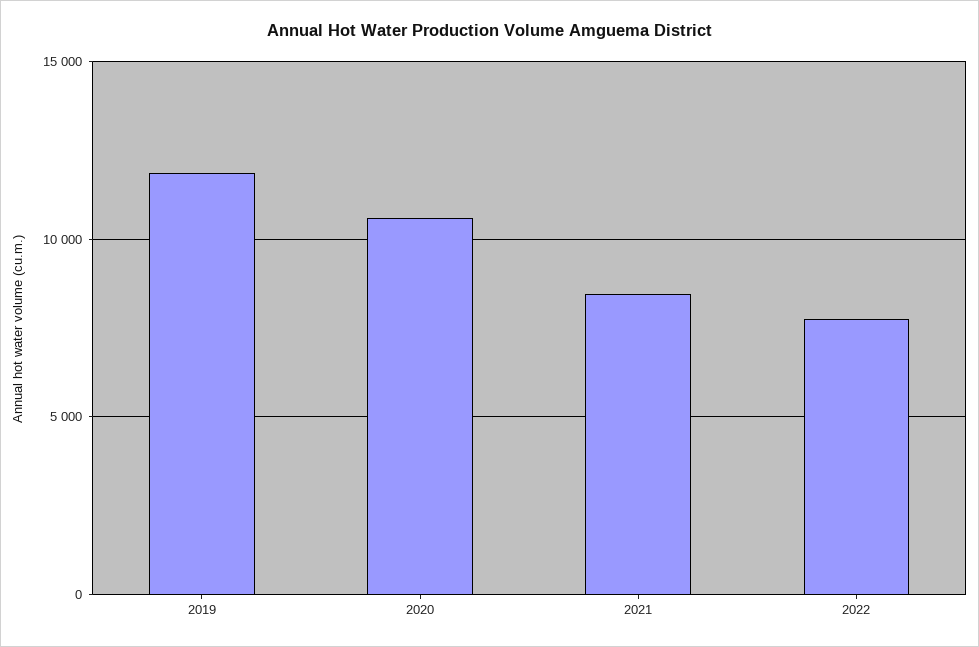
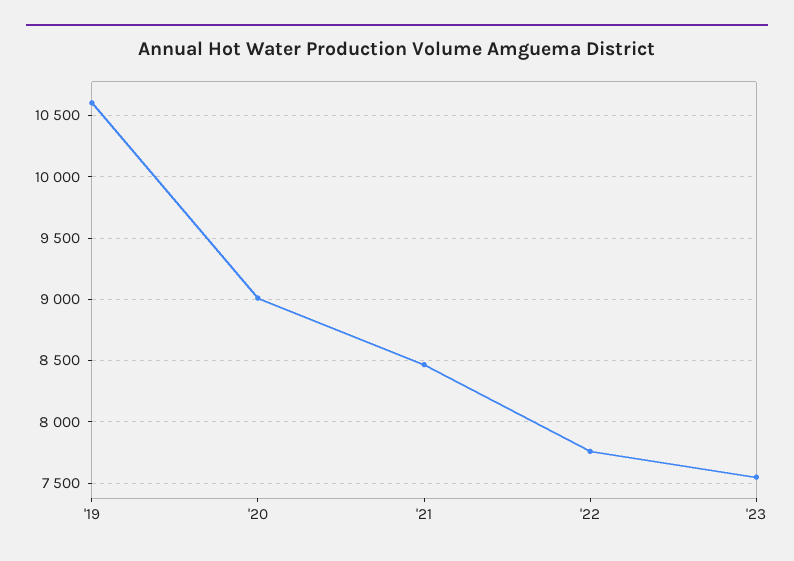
2019: 12000 -> 10600
2020: 10500 -> 9000
'23: none -> 7550

